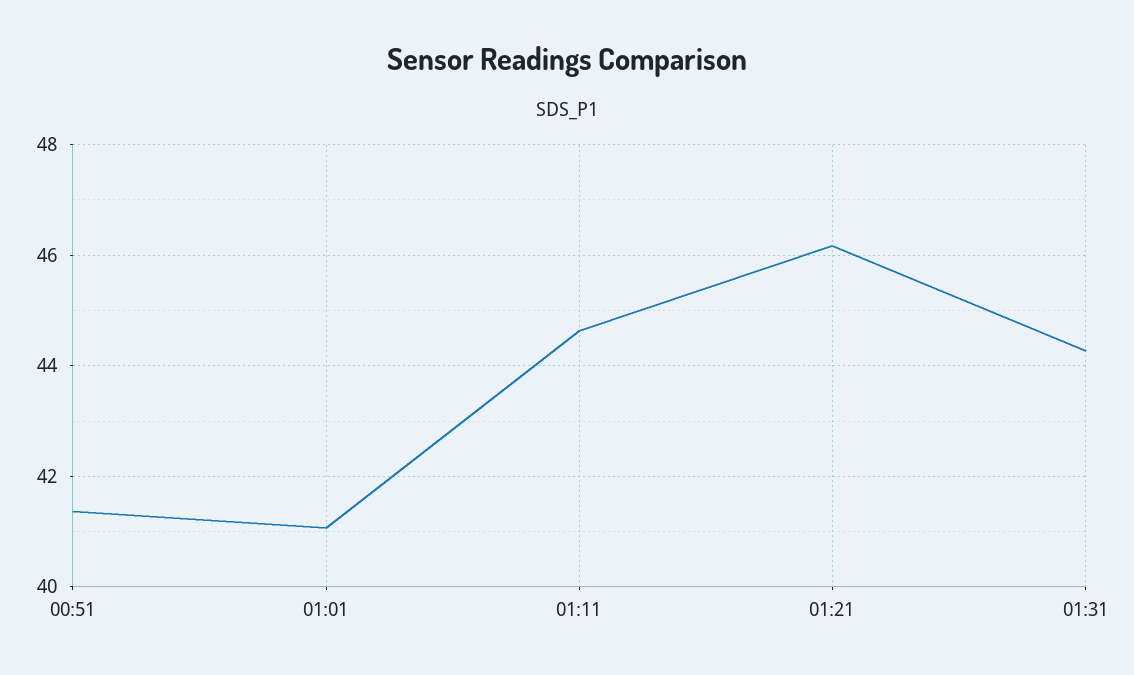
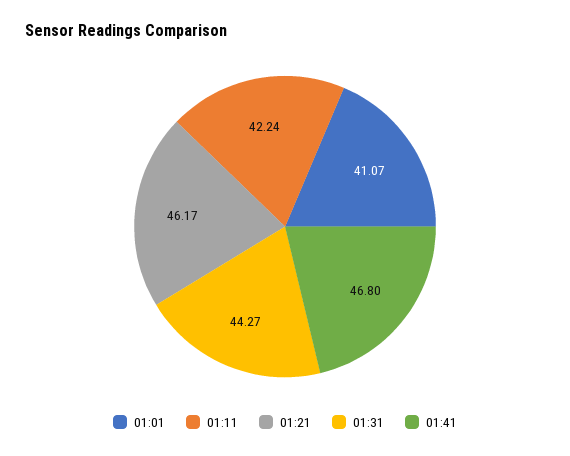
00:51: 41.4 -> none
01:11: 44.6 -> 42.24
01:41: none -> 46.8

